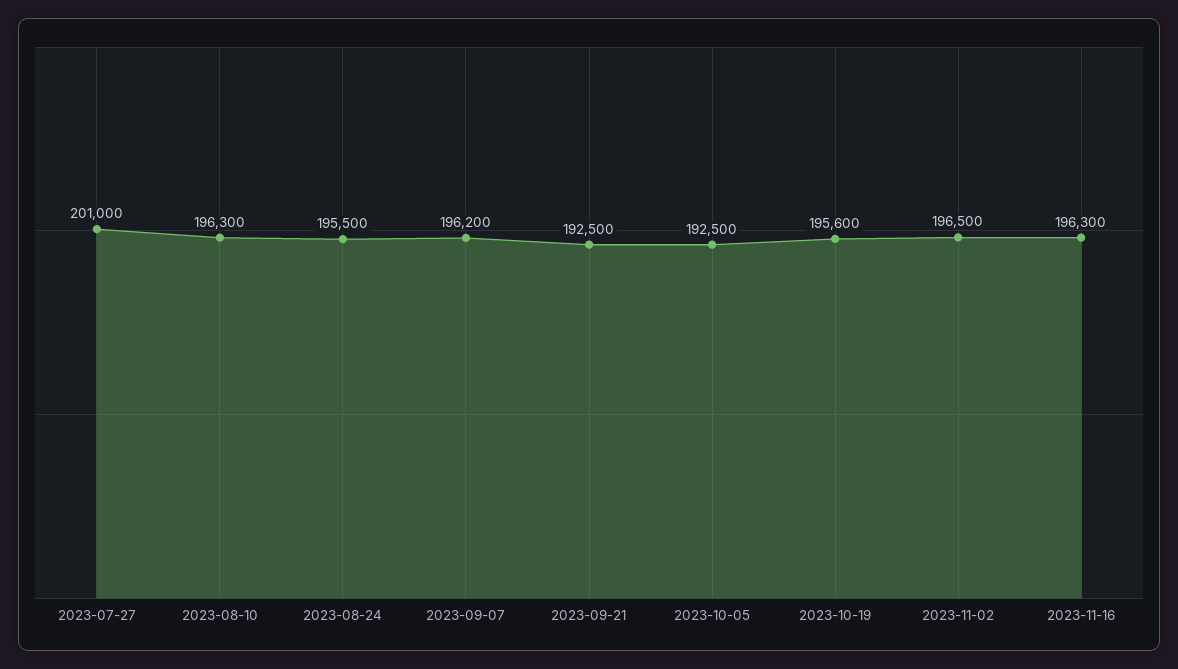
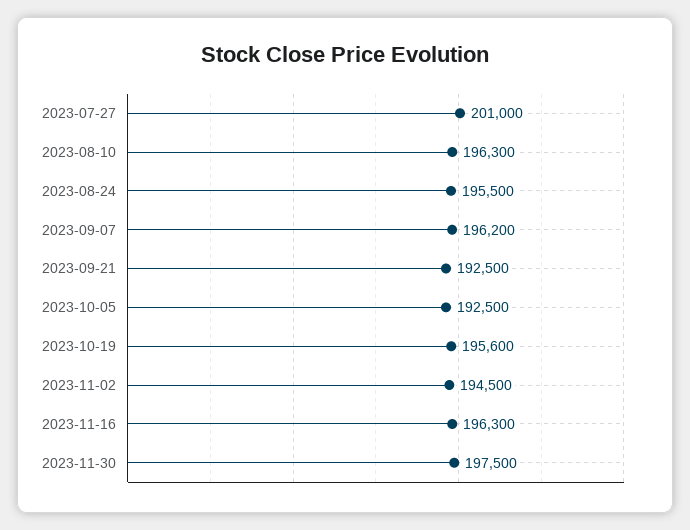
2023-11-02: 196500 -> 194500
2023-11-30: none -> 197500

